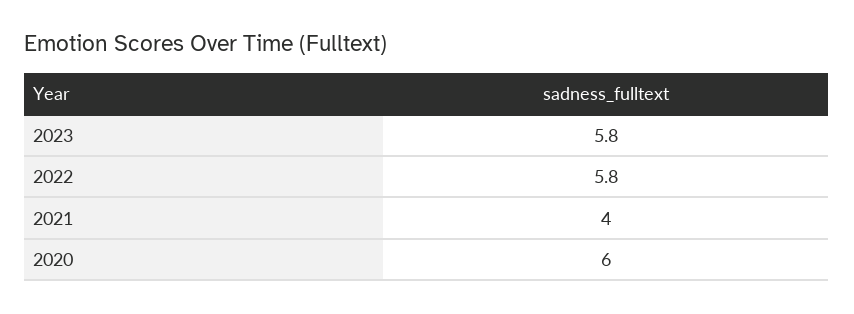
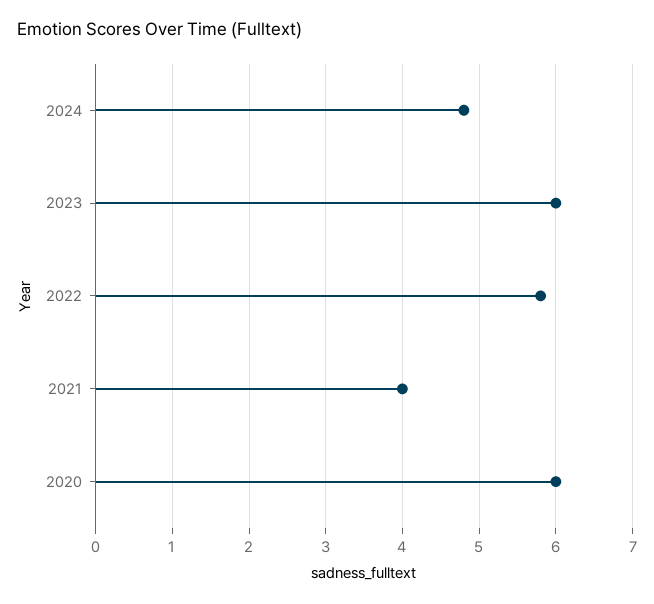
2023: 5.8 -> 6
2024: none -> 4.8

